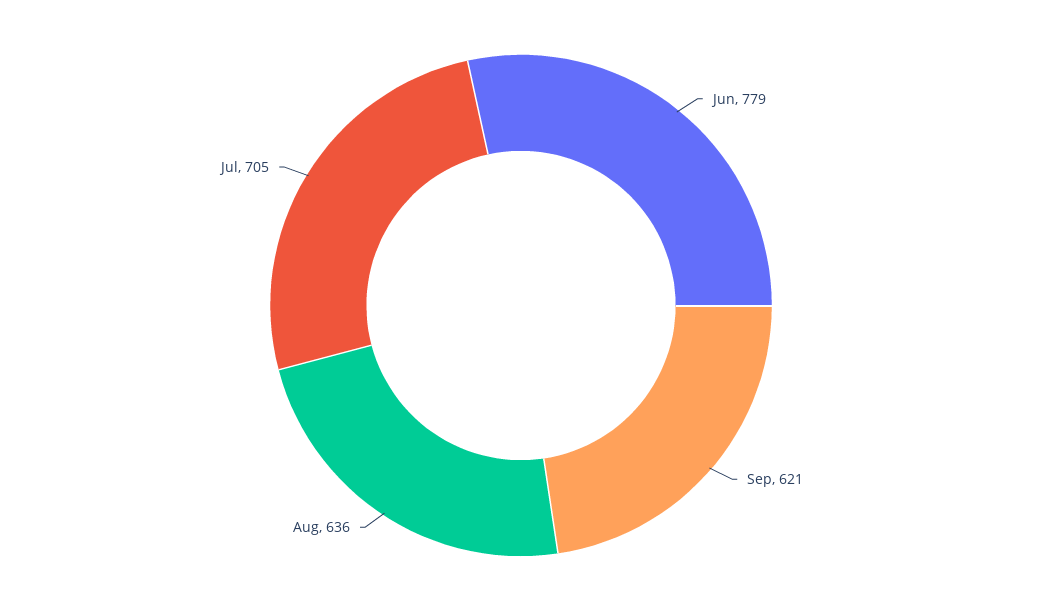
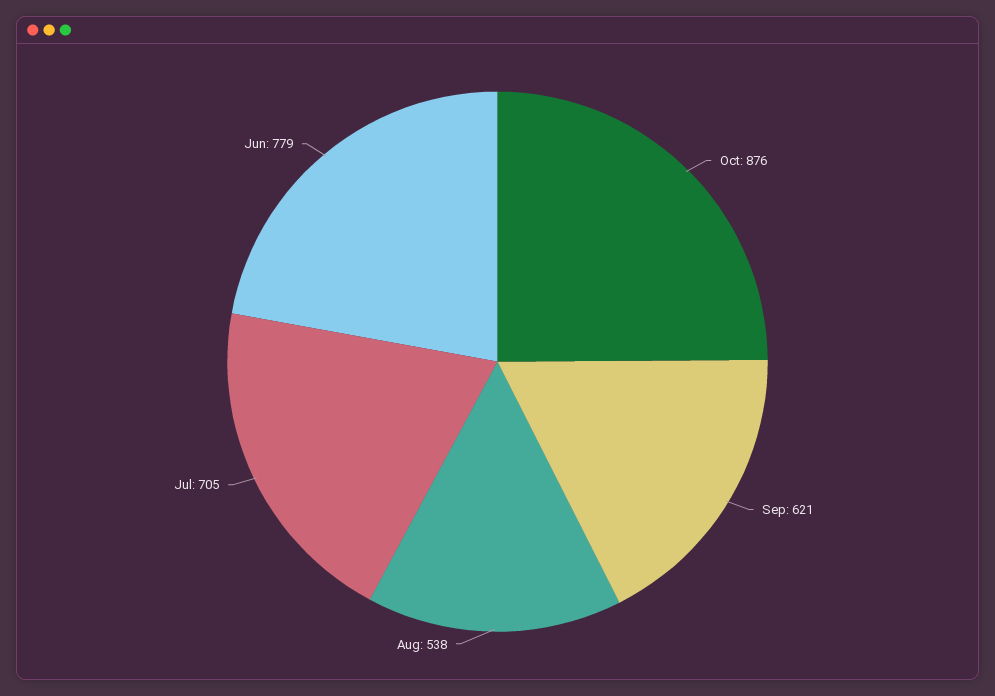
Aug: 636 -> 538
Oct: none -> 876

